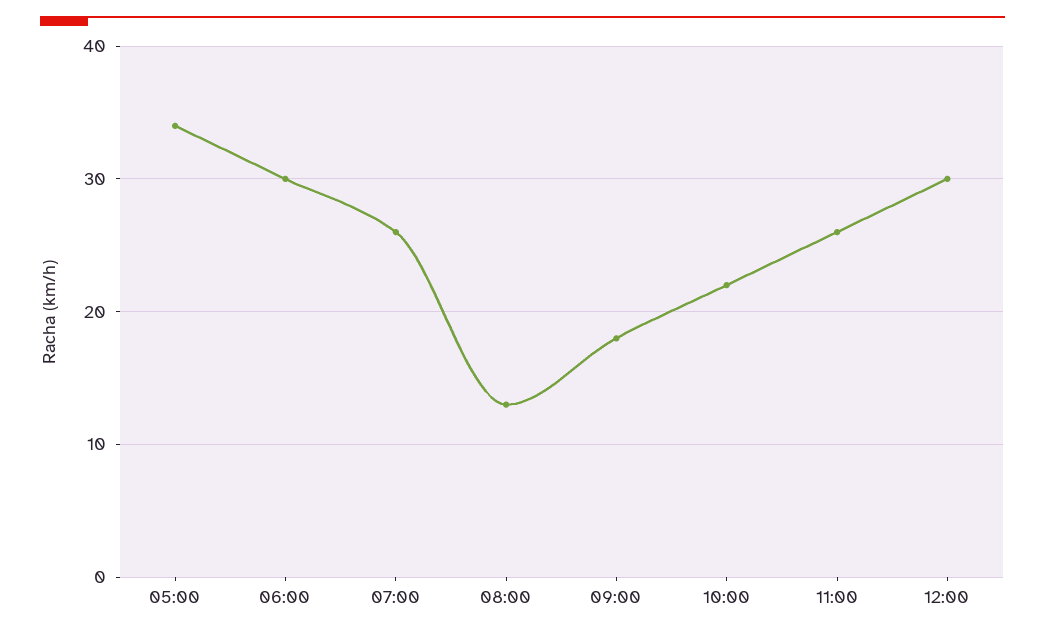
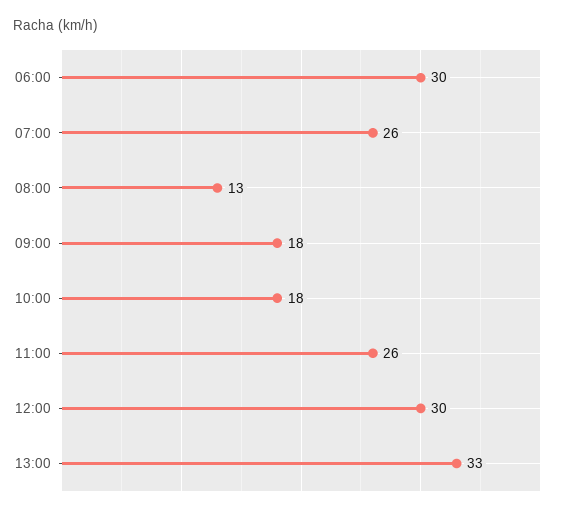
05:00: 34 -> none
10:00: 22 -> 18
13:00: none -> 33

